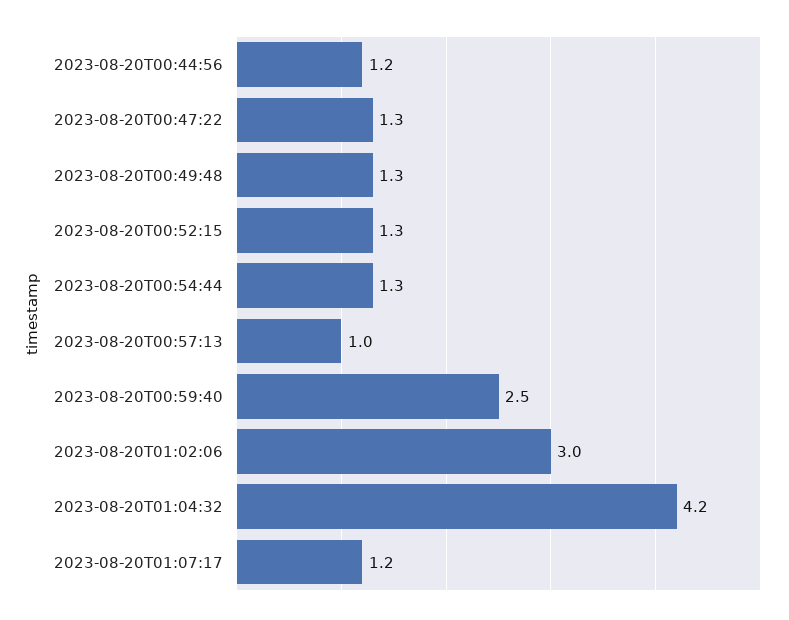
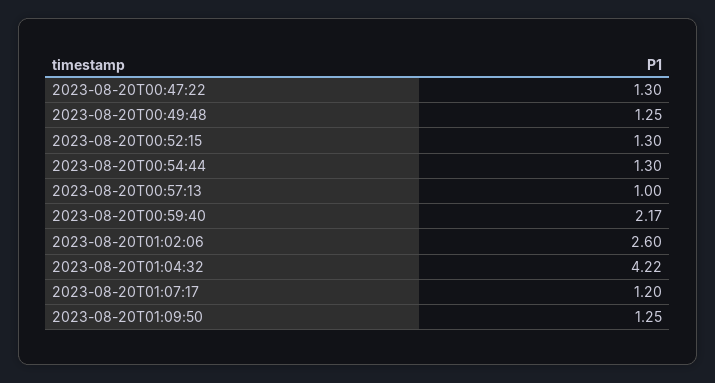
2023-08-20T00:44:56: 1.2 -> none
2023-08-20T00:59:40: 2.5 -> 2.17
2023-08-20T01:02:06: 3 -> 2.6
2023-08-20T01:09:50: none -> 1.25

